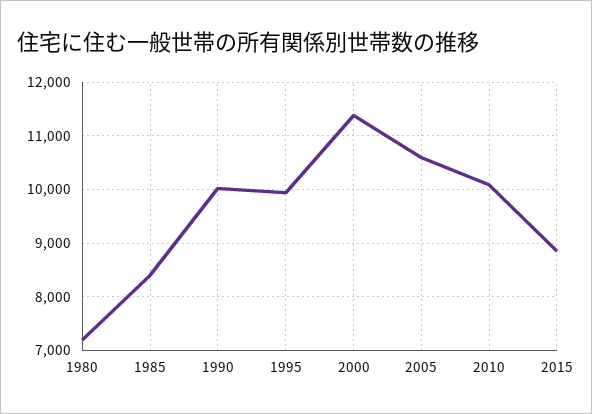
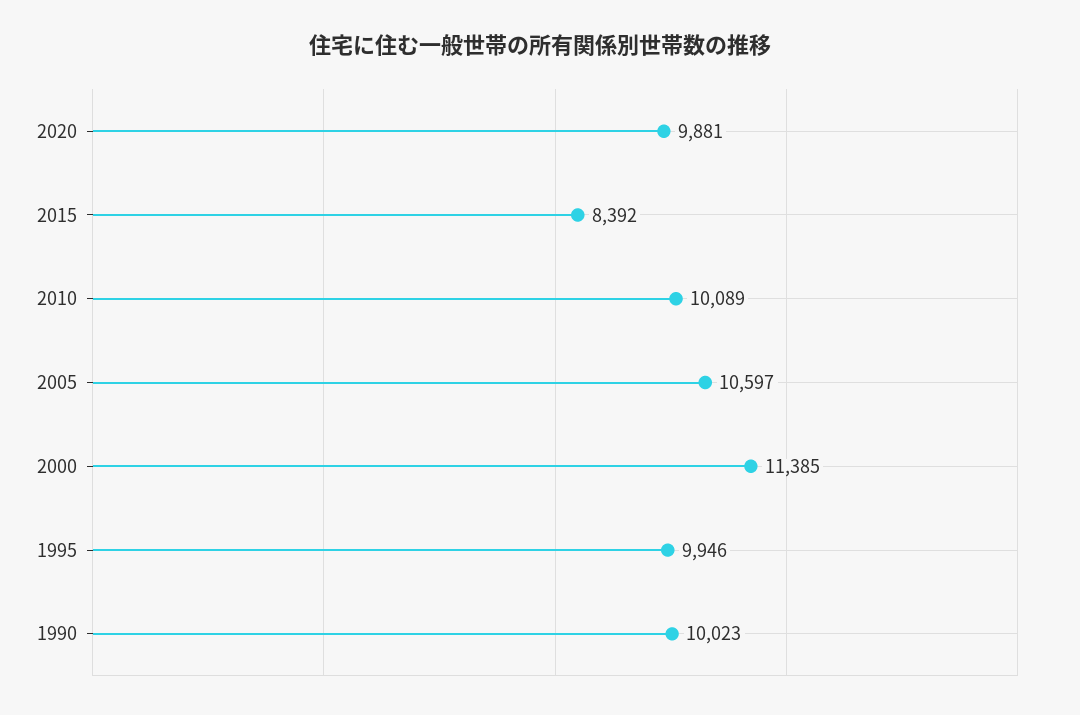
1980: 7200 -> none
1985: 8400 -> none
2015: 8800 -> 8392
2020: none -> 9881

